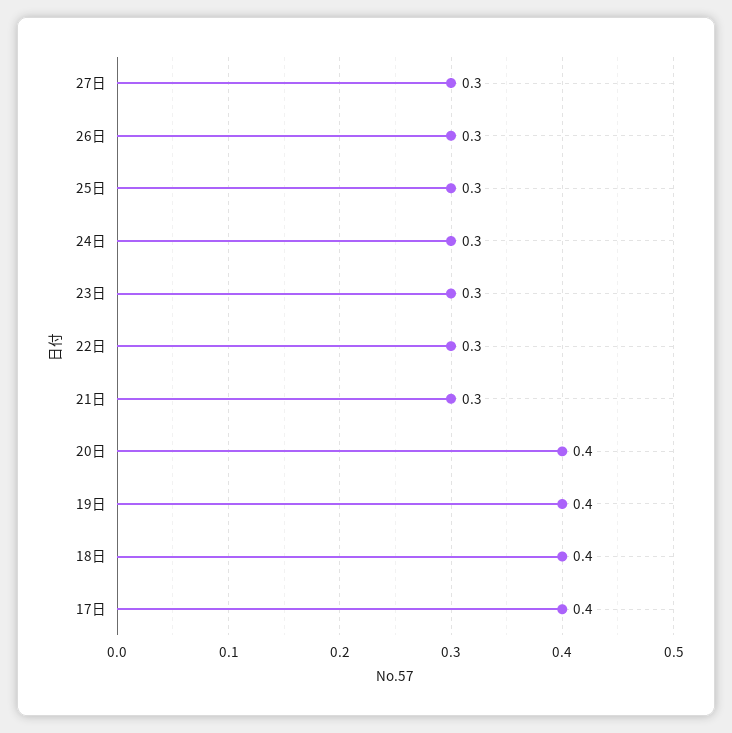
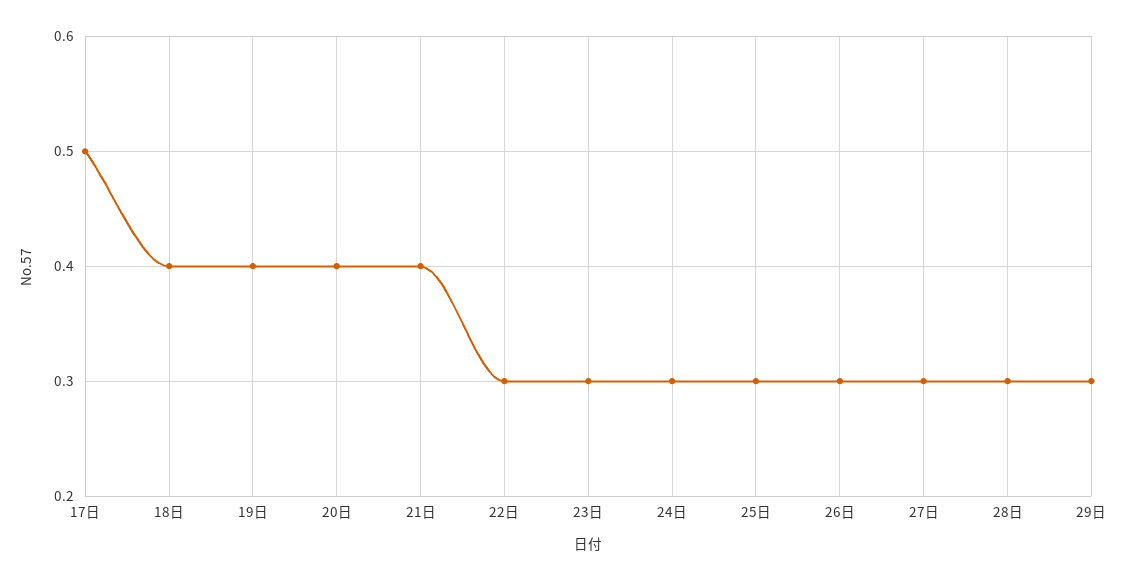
21日: 0.3 -> 0.4
17日: 0.4 -> 0.5
28日: none -> 0.3
29日: none -> 0.3

